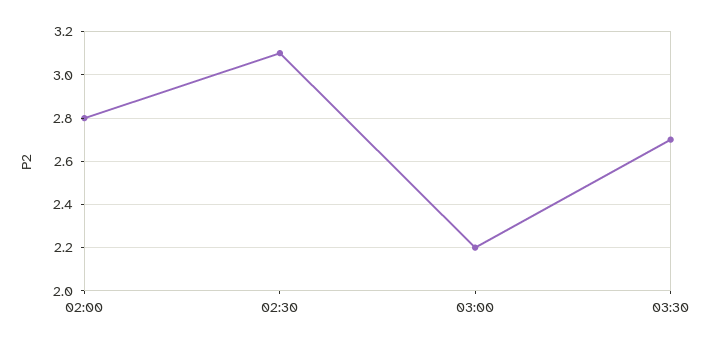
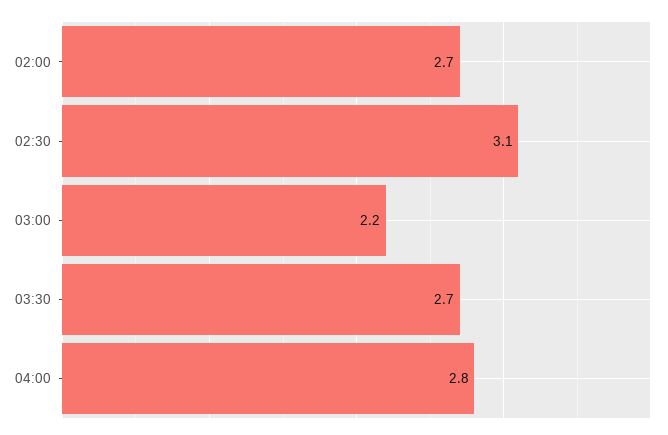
02:00: 2.8 -> 2.7
04:00: none -> 2.8

